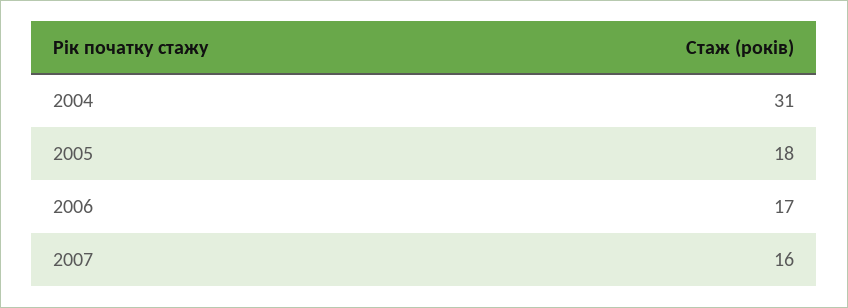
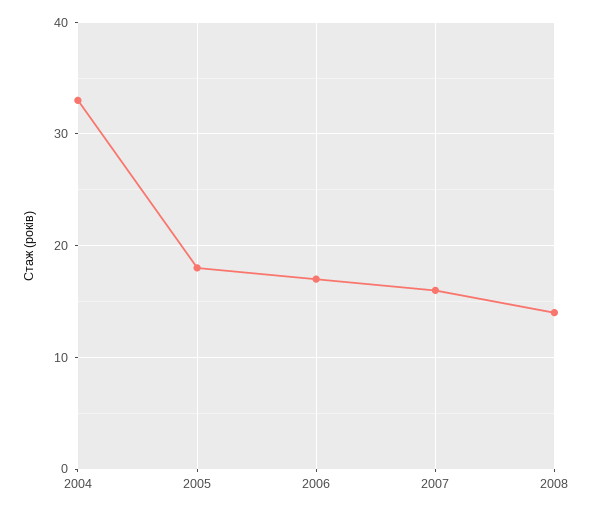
2004: 31 -> 33
2008: none -> 14

